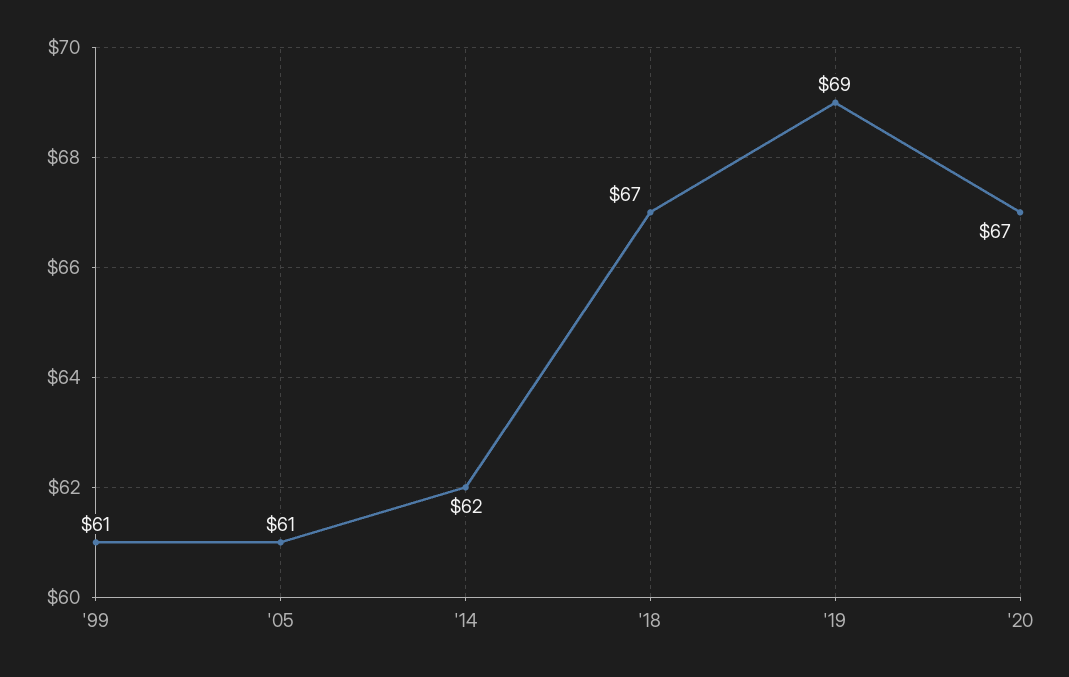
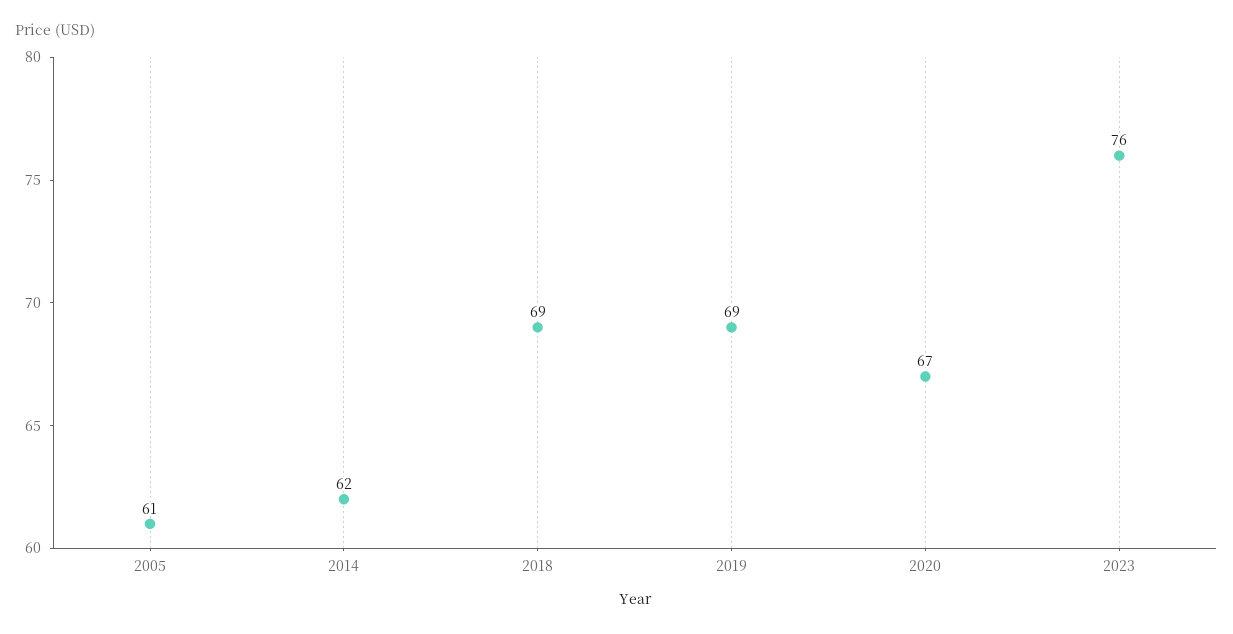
'99: 61 -> none
'18: 67 -> 69
2023: none -> 76

